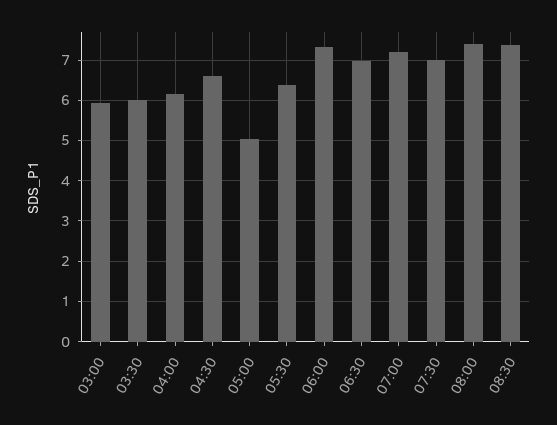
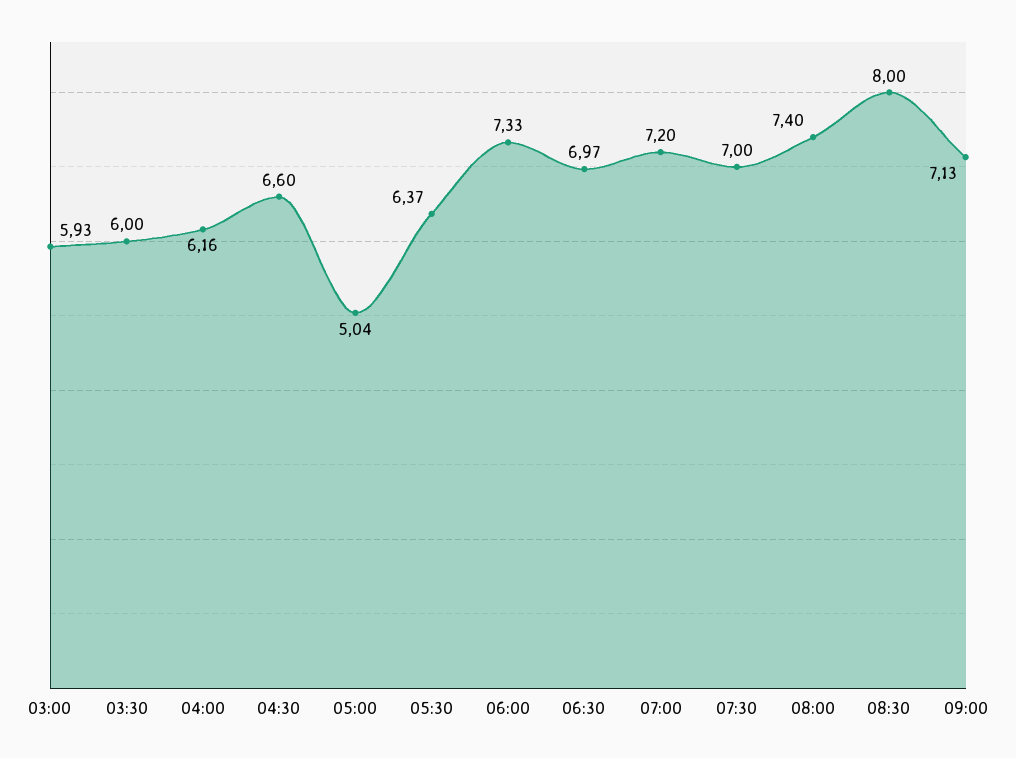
08:30: 7.4 -> 8
09:00: none -> 7.13

